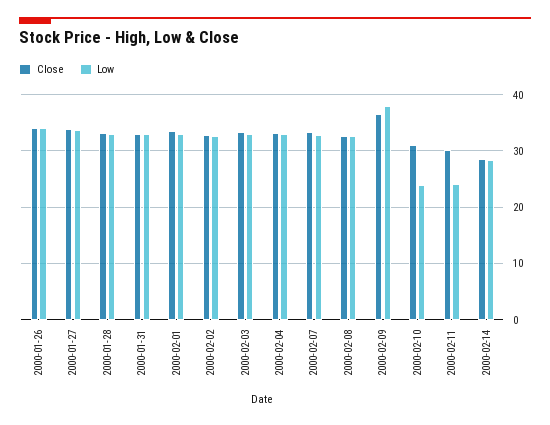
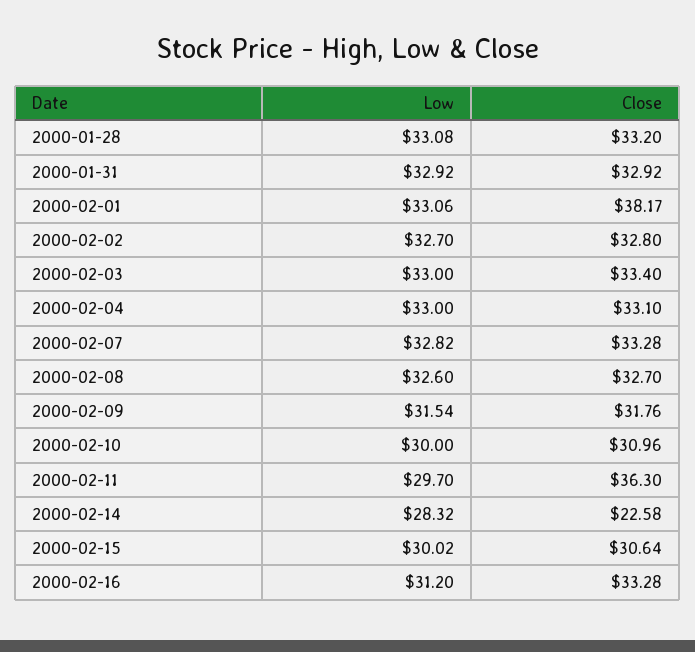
Close, 2000-01-26: 34 -> none
Low, 2000-01-26: 34 -> none
Close, 2000-01-27: 34 -> none
Low, 2000-01-27: 34 -> none
Close, 2000-02-01: 34 -> 38.17
Close, 2000-02-09: 36 -> 31.76
Low, 2000-02-09: 38 -> 31.54
Low, 2000-02-10: 24 -> 30
Close, 2000-02-11: 30 -> 36.3
Low, 2000-02-11: 24 -> 29.7
Close, 2000-02-14: 28 -> 22.58
Low, 2000-02-15: none -> 30.02
Close, 2000-02-15: none -> 30.64
Low, 2000-02-16: none -> 31.2
Close, 2000-02-16: none -> 33.28

